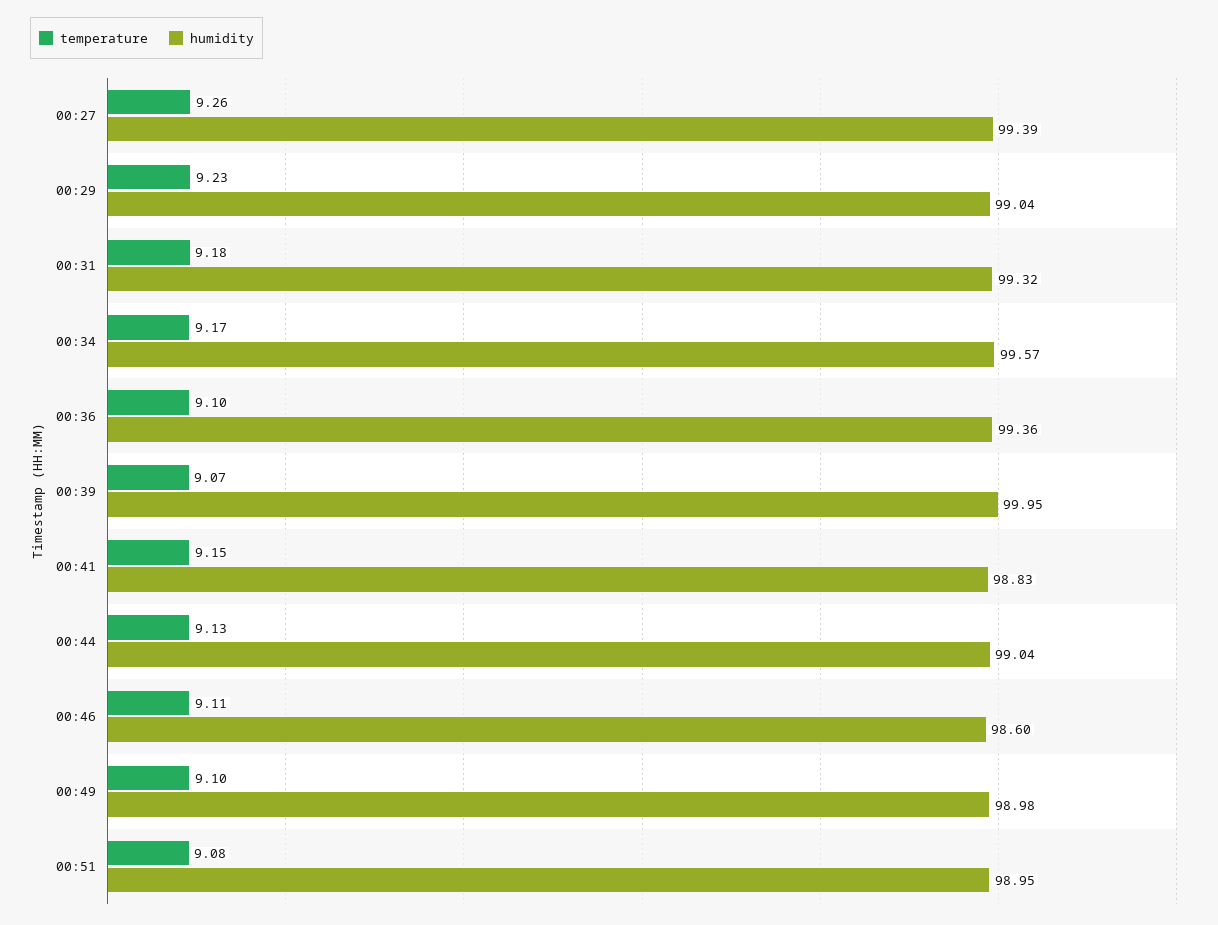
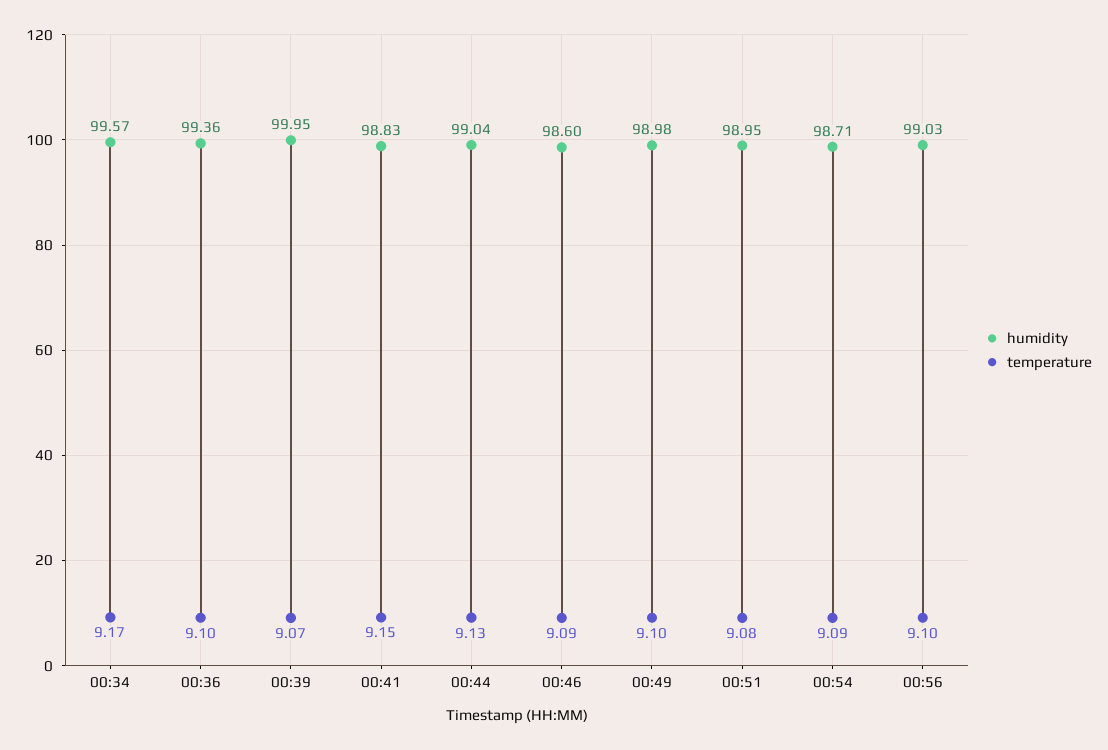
temperature, 00:27: 9.26 -> none
humidity, 00:27: 99.39 -> none
temperature, 00:29: 9.23 -> none
humidity, 00:29: 99.04 -> none
temperature, 00:31: 9.18 -> none
humidity, 00:31: 99.32 -> none
temperature, 00:46: 9.11 -> 9.09
humidity, 00:54: none -> 98.71
temperature, 00:54: none -> 9.09
humidity, 00:56: none -> 99.03
temperature, 00:56: none -> 9.1

